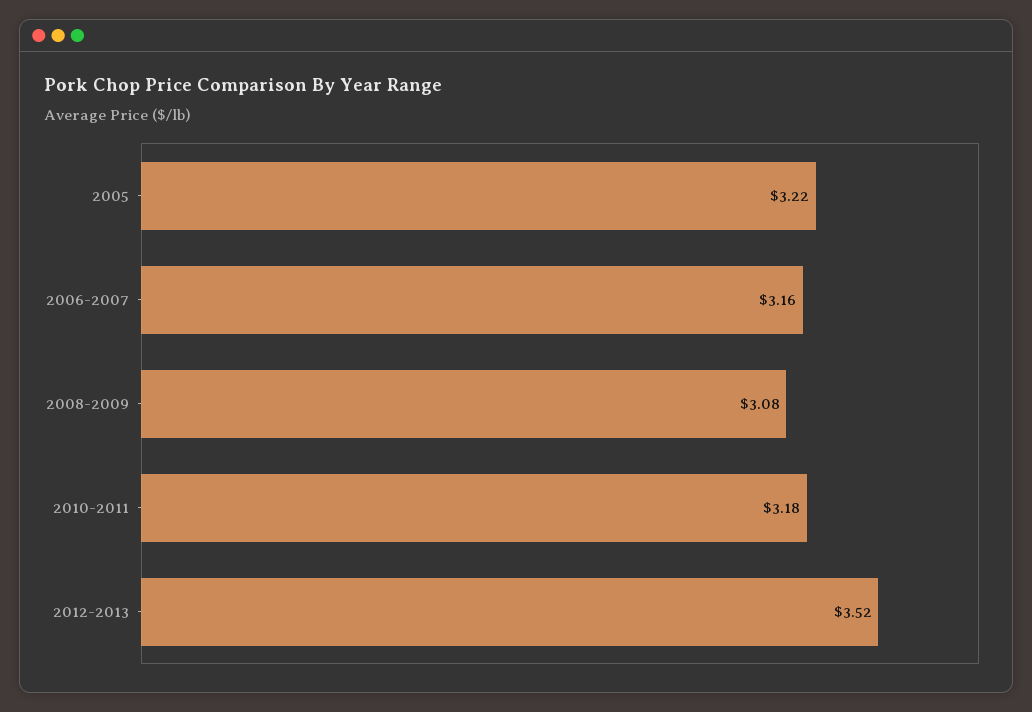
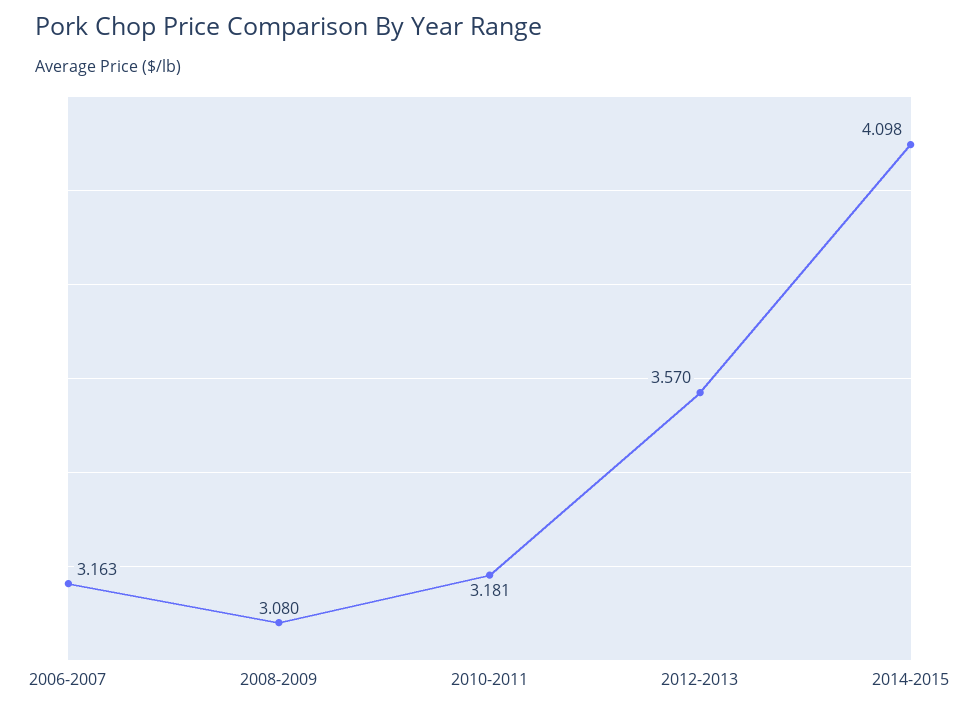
2005: 3.22 -> none
2012-2013: 3.52 -> 3.57
2014-2015: none -> 4.098

